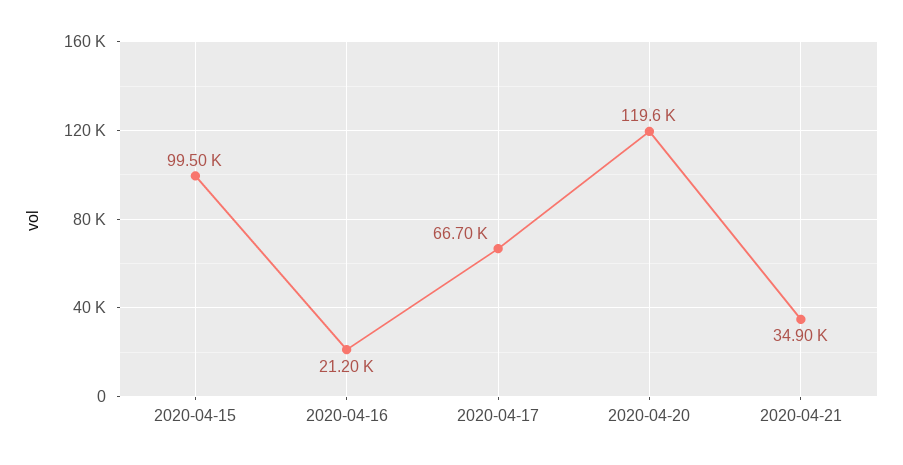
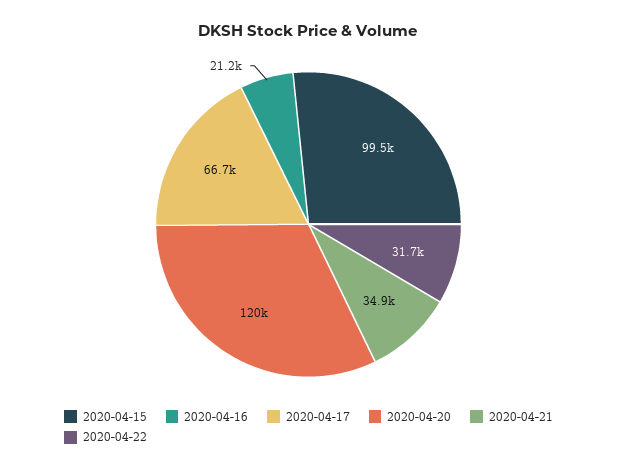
2020-04-22: none -> 31700

